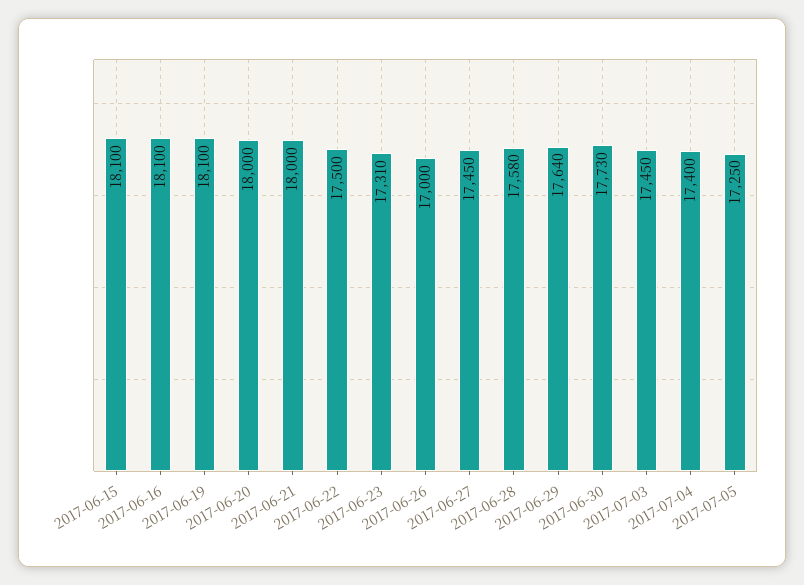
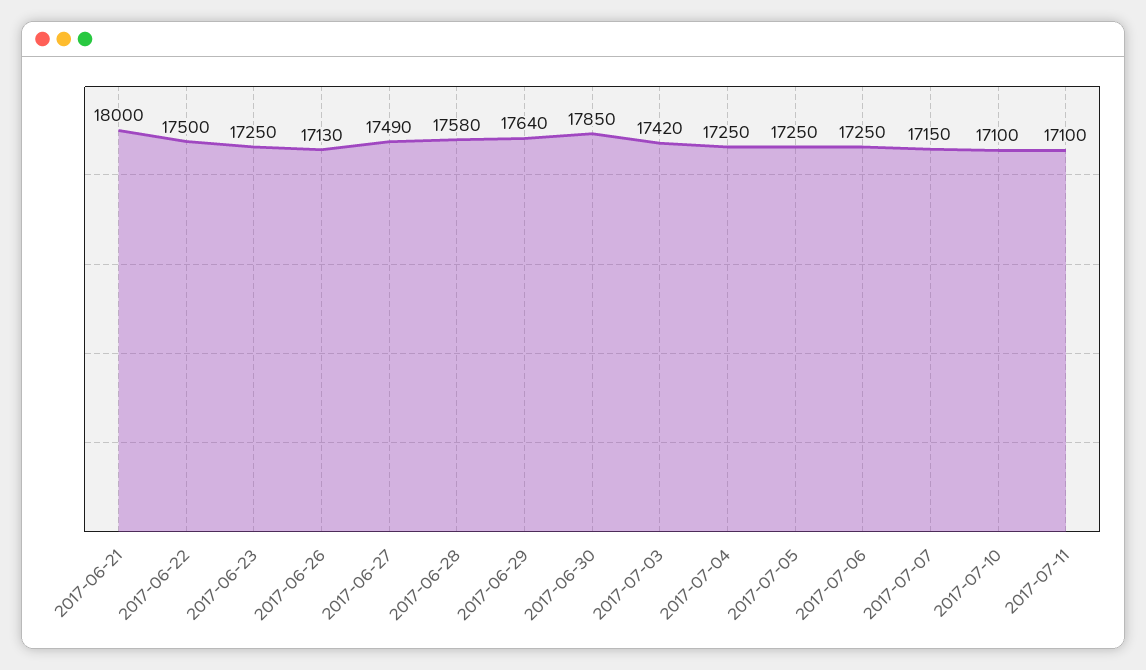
2017-06-15: 18100 -> none
2017-06-16: 18100 -> none
2017-06-19: 18100 -> none
2017-06-20: 18000 -> none
2017-06-23: 17310 -> 17250
2017-06-26: 17000 -> 17130
2017-06-27: 17450 -> 17490
2017-06-30: 17730 -> 17850
2017-07-03: 17450 -> 17420
2017-07-04: 17400 -> 17250
2017-07-06: none -> 17250
2017-07-07: none -> 17150
2017-07-10: none -> 17100
2017-07-11: none -> 17100

